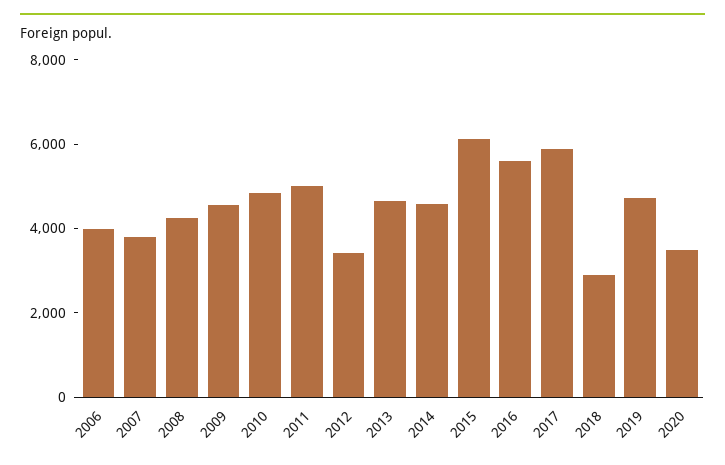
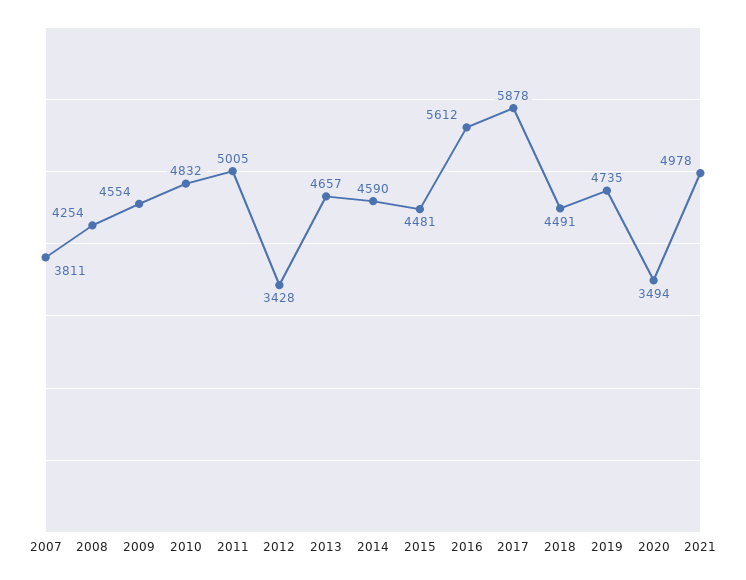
2006: 4000 -> none
2015: 6000 -> 4481
2018: 3000 -> 4491
2021: none -> 4978

